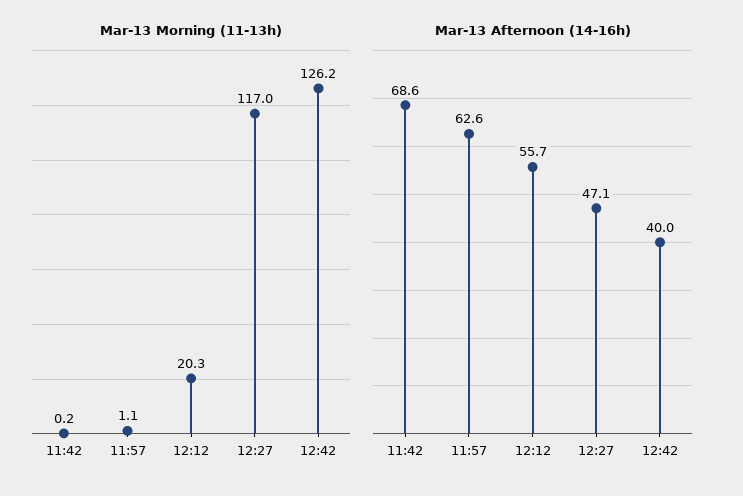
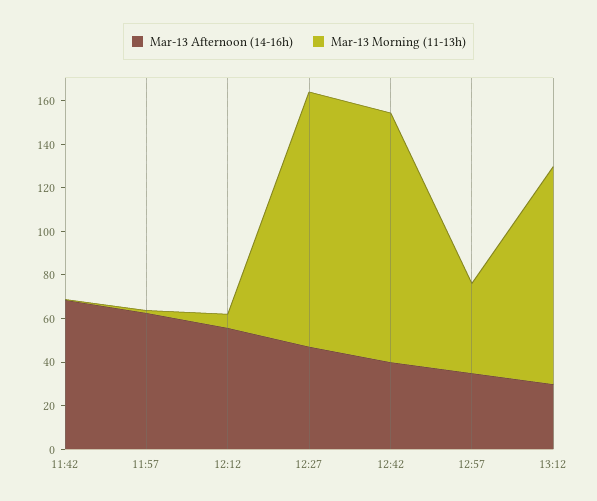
Mar-13 Morning (11-13h), 12:12: 20.3 -> 5
Mar-13 Morning (11-13h), 12:42: 126.2 -> 115
Mar-13 Afternoon (14-16h), 12:57: none -> 35
Mar-13 Morning (11-13h), 12:57: none -> 40
Mar-13 Afternoon (14-16h), 13:12: none -> 30
Mar-13 Morning (11-13h), 13:12: none -> 100

